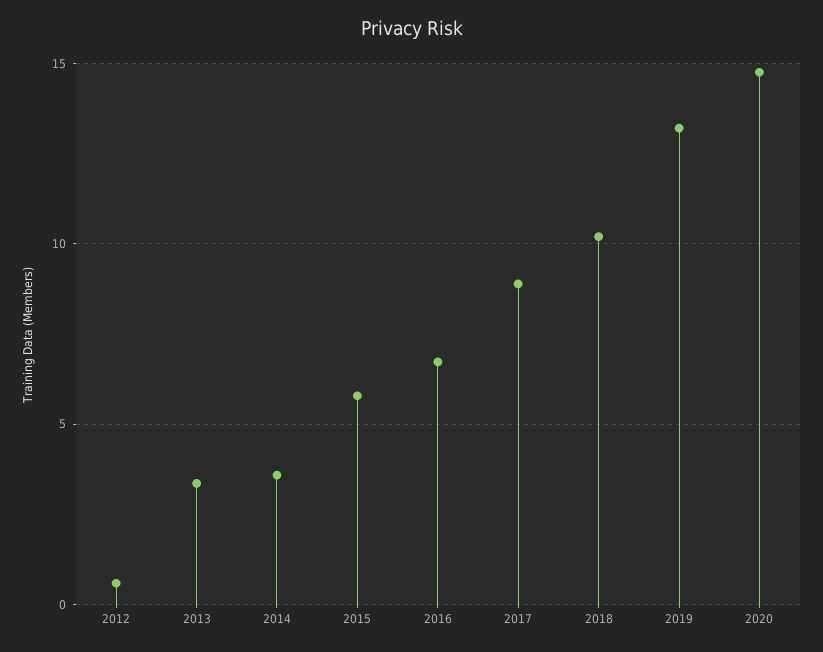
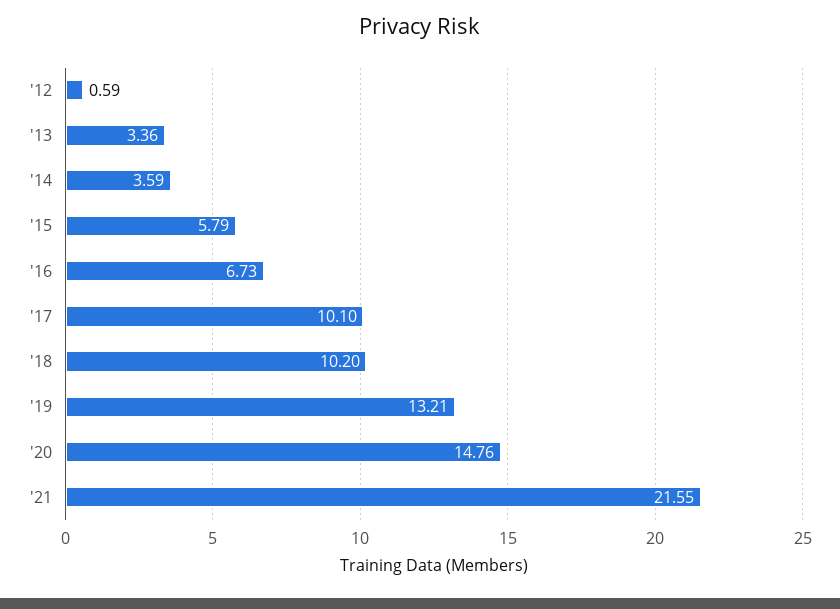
2017: 9 -> 10.1
'21: none -> 21.55

